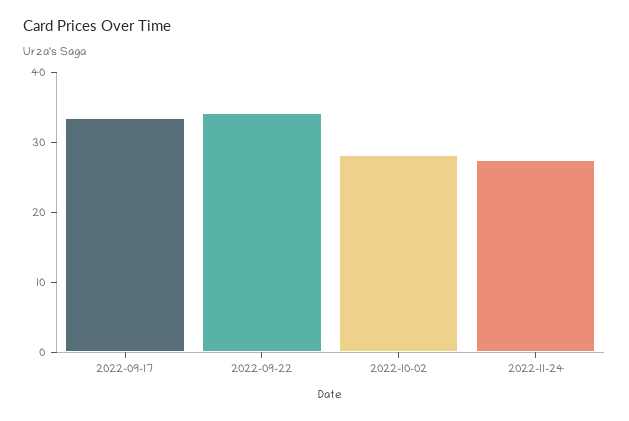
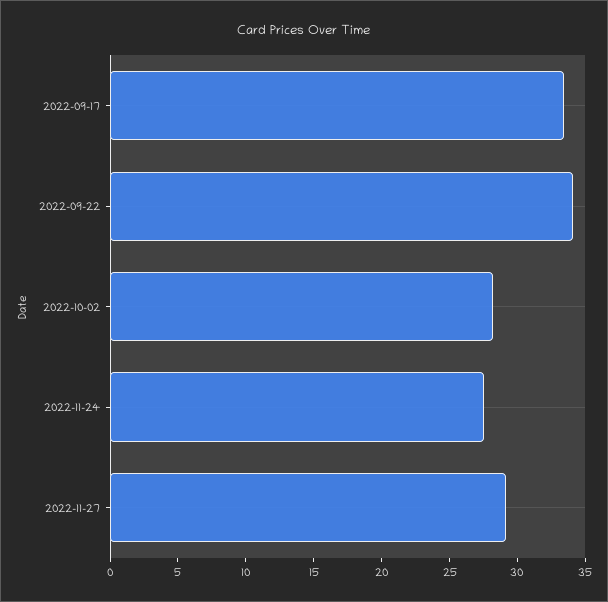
2022-11-27: none -> 29

